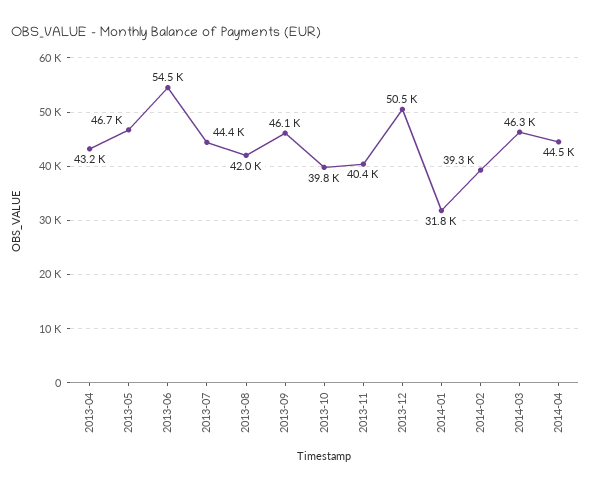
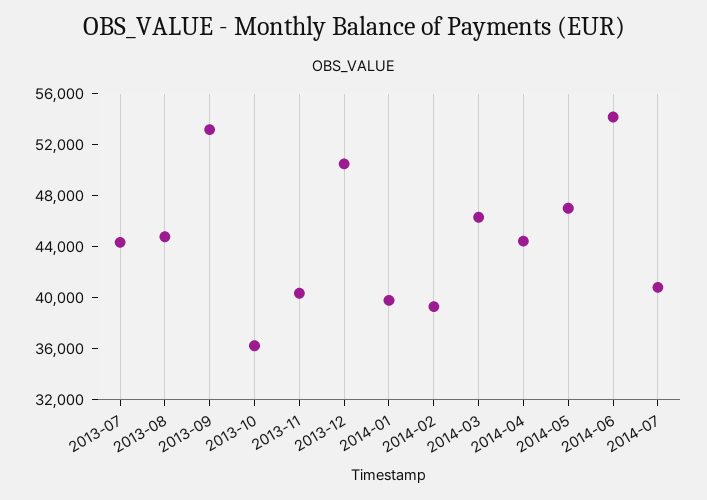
2013-04: 43200 -> none
2013-05: 46700 -> none
2013-06: 54500 -> none
2013-08: 42000 -> 45000
2013-09: 46100 -> 53000
2013-10: 39800 -> 36000
2014-01: 31800 -> 40000
2014-05: none -> 47000
2014-06: none -> 54000
2014-07: none -> 41000

